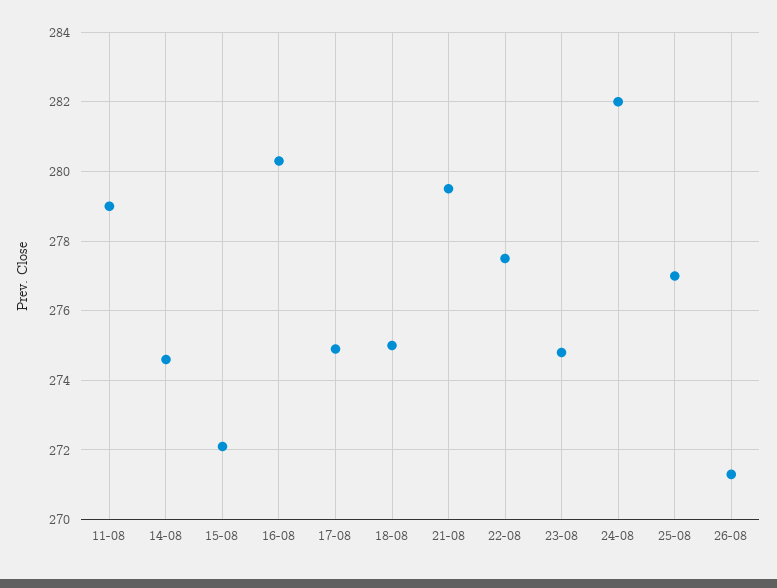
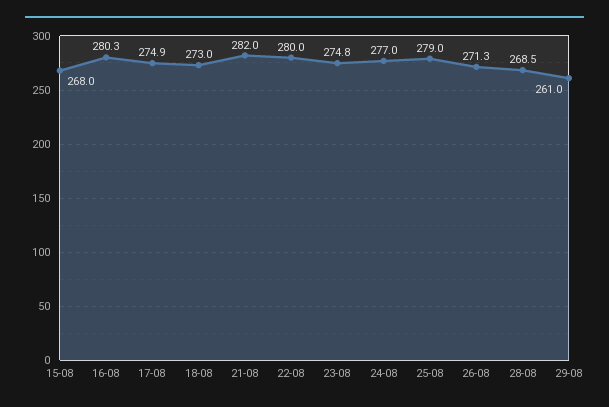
11-08: 279 -> none
14-08: 274.5 -> none
15-08: 272 -> 268
18-08: 275 -> 273
21-08: 279.5 -> 282
22-08: 277.5 -> 280
24-08: 282 -> 277
25-08: 277 -> 279
28-08: none -> 268.5
29-08: none -> 261

